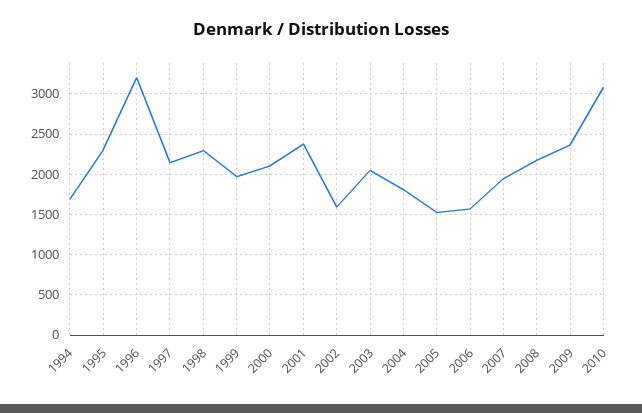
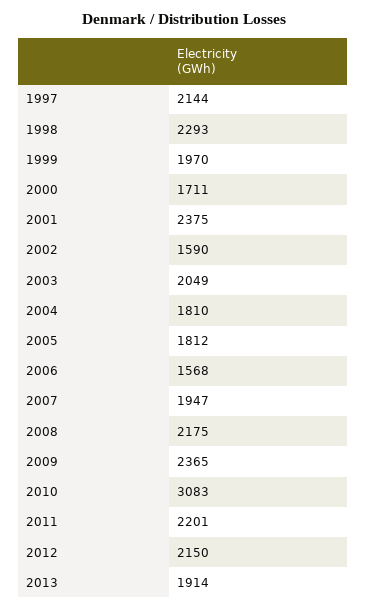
1994: 1700 -> none
1995: 2300 -> none
1996: 3200 -> none
2000: 2100 -> 1711
2005: 1500 -> 1812
2011: none -> 2201
2012: none -> 2150
2013: none -> 1914

